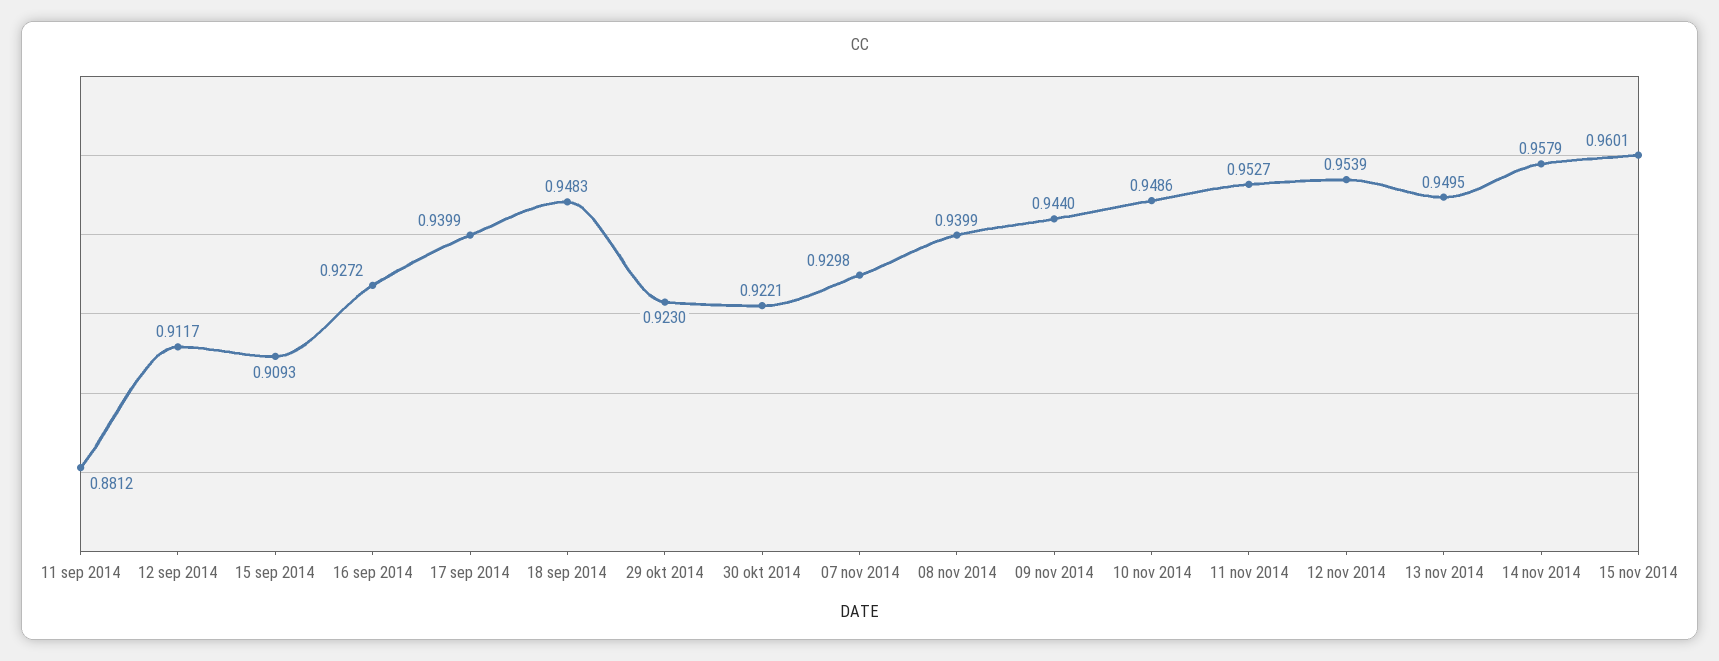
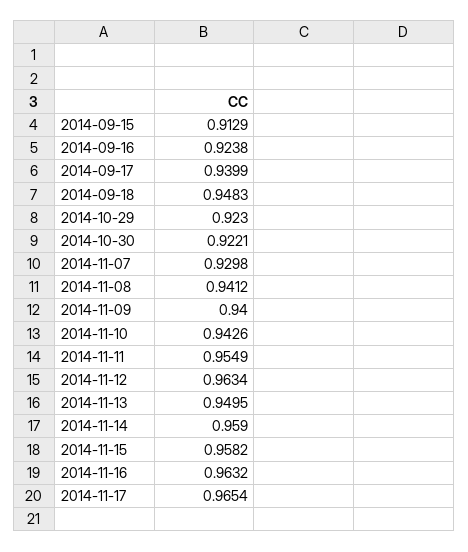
11 sep 2014: 0.8812 -> none
12 sep 2014: 0.9117 -> none
15 sep 2014: 0.9093 -> 0.9129
16 sep 2014: 0.9272 -> 0.9238
08 nov 2014: 0.9399 -> 0.9412
09 nov 2014: 0.944 -> 0.94
10 nov 2014: 0.9486 -> 0.9426
11 nov 2014: 0.9527 -> 0.9549
12 nov 2014: 0.9539 -> 0.9634
14 nov 2014: 0.9579 -> 0.959
15 nov 2014: 0.9601 -> 0.9582
2014-11-16: none -> 0.9632
2014-11-17: none -> 0.9654

